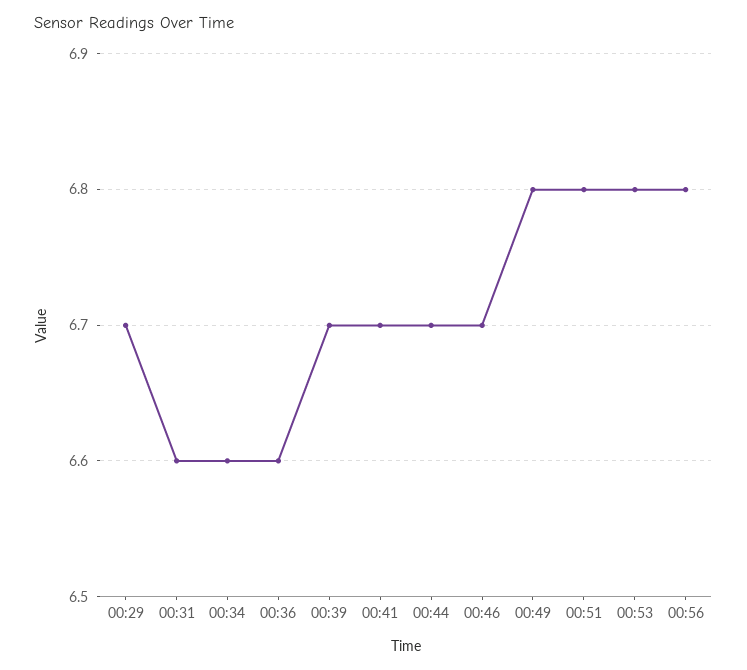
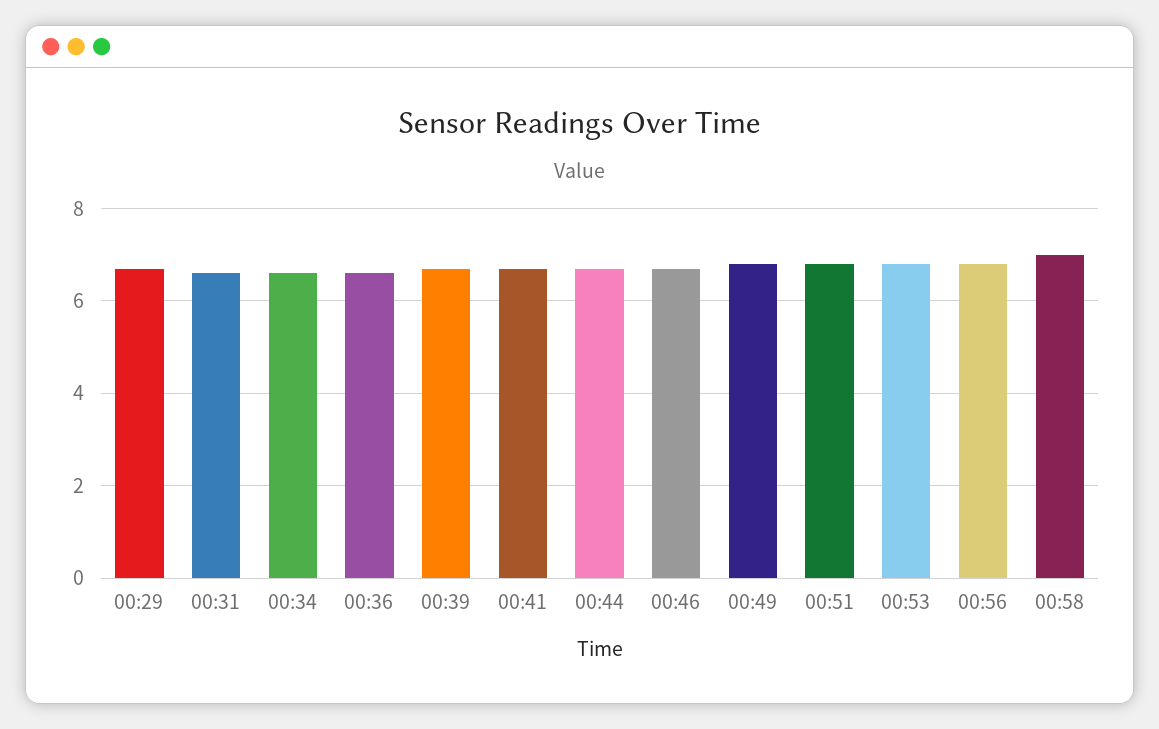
00:58: none -> 7

